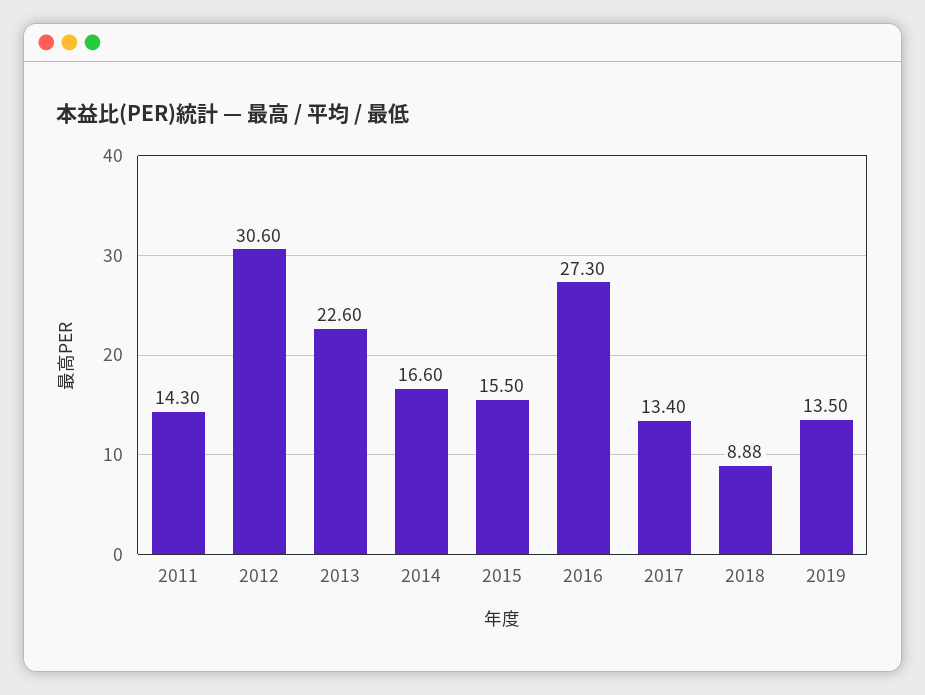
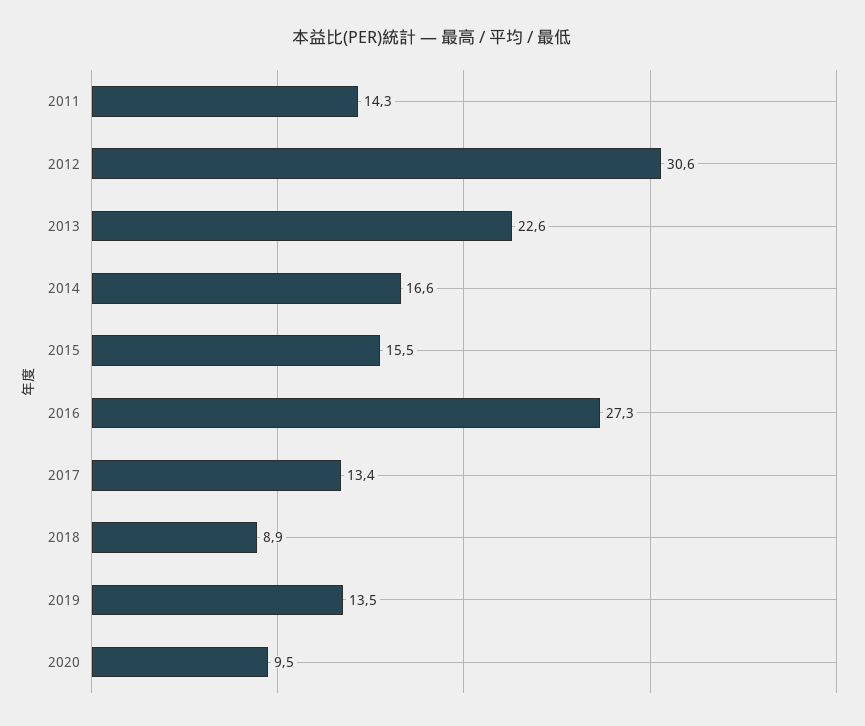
2020: none -> 9.5

